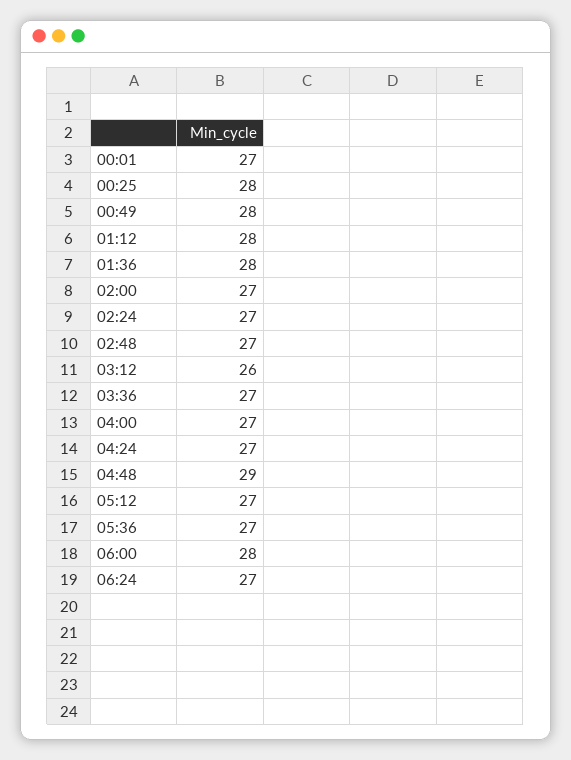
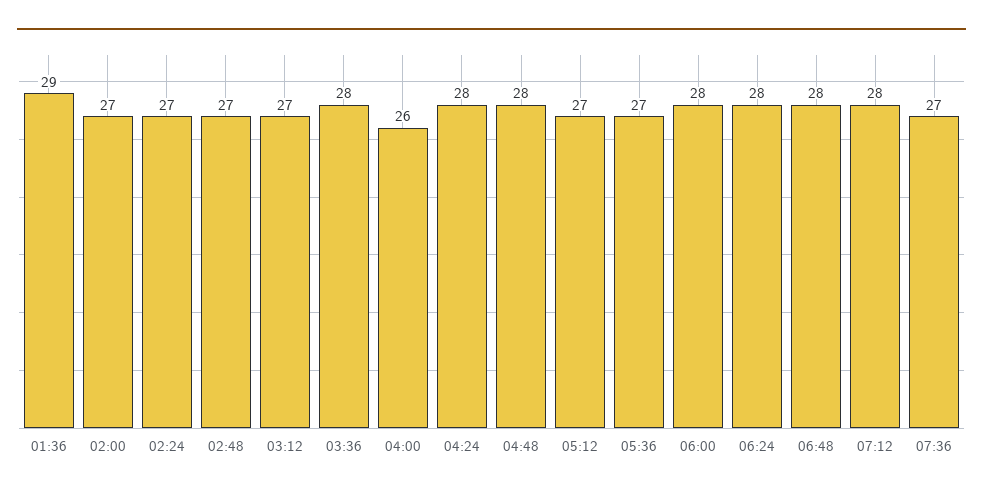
00:01: 27 -> none
00:25: 28 -> none
00:49: 28 -> none
01:12: 28 -> none
01:36: 28 -> 29
03:12: 26 -> 27
03:36: 27 -> 28
04:00: 27 -> 26
04:24: 27 -> 28
04:48: 29 -> 28
06:24: 27 -> 28
06:48: none -> 28
07:12: none -> 28
07:36: none -> 27

